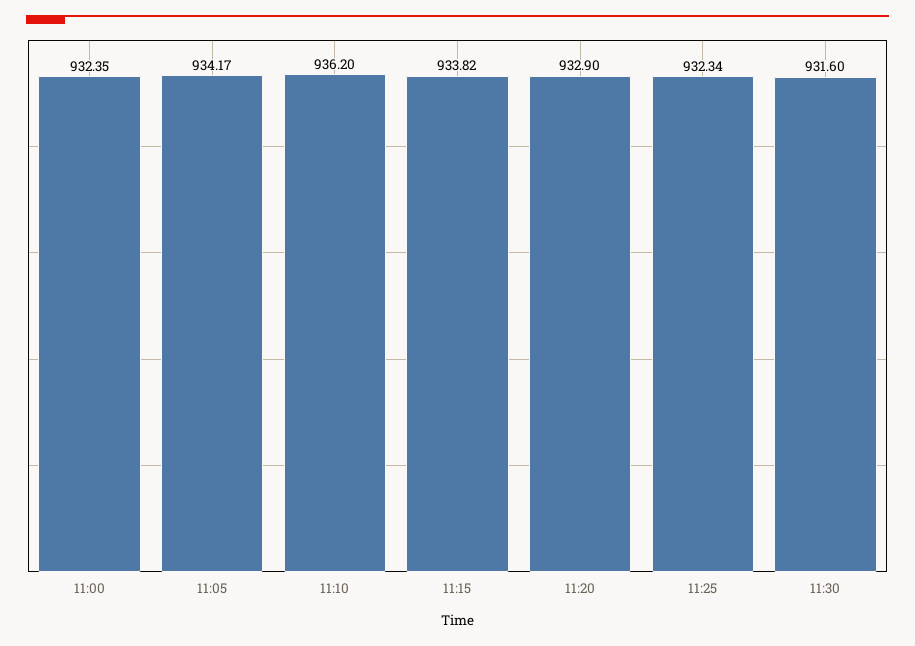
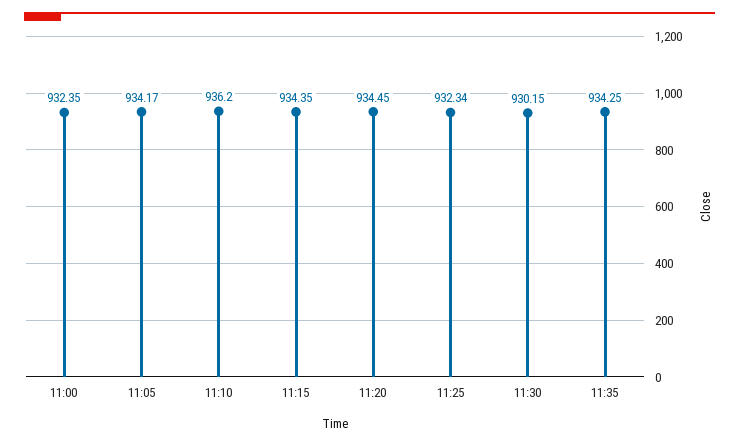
11:15: 933.82 -> 934.35
11:20: 932.9 -> 934.45
11:30: 931.6 -> 930.15
11:35: none -> 934.25

